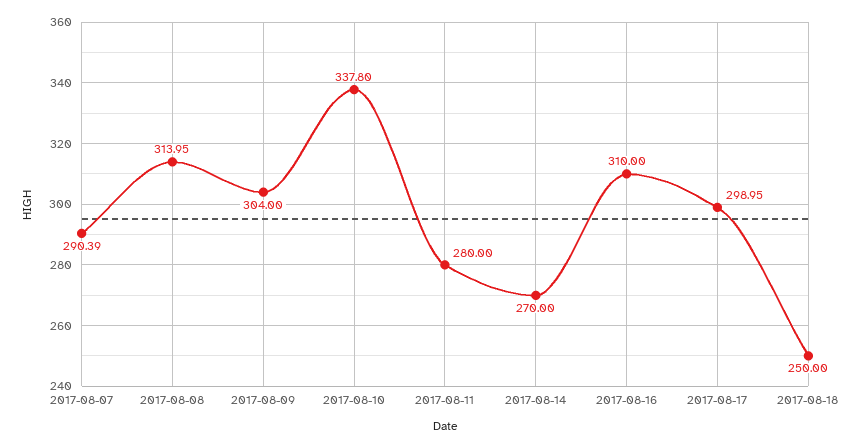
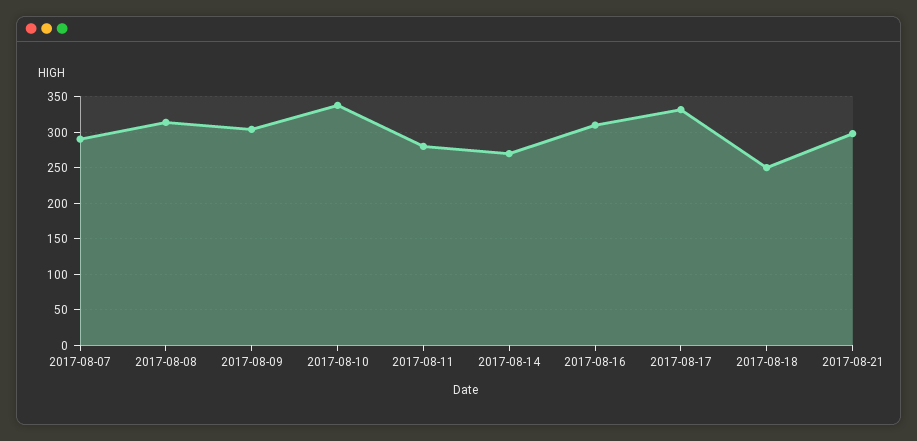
2017-08-17: 298.95 -> 330
2017-08-21: none -> 300

